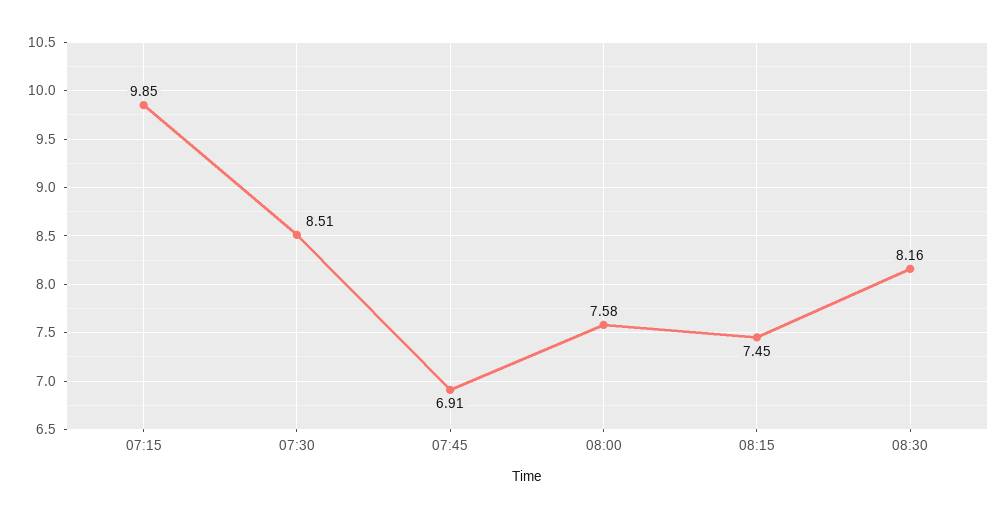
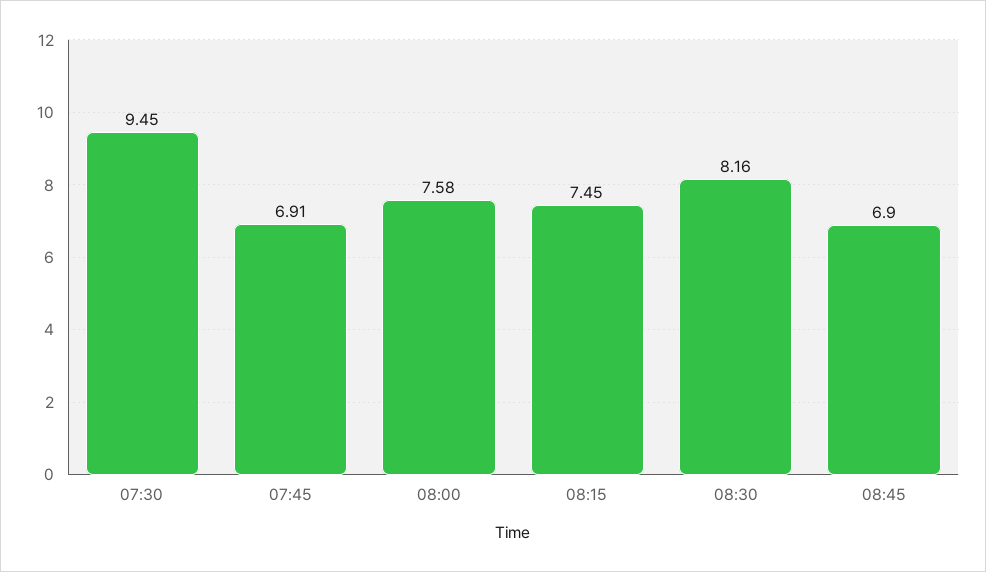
07:15: 9.85 -> none
07:30: 8.51 -> 9.45
08:45: none -> 6.9

